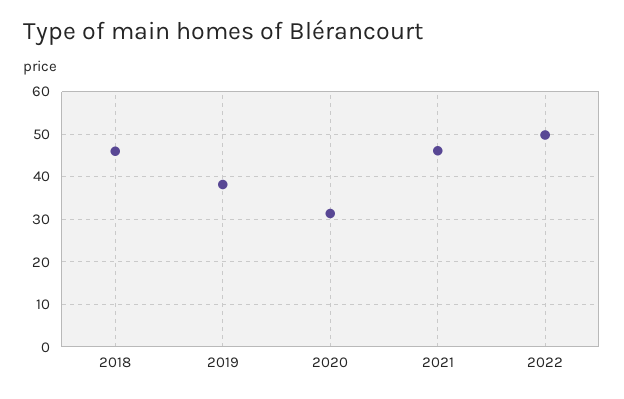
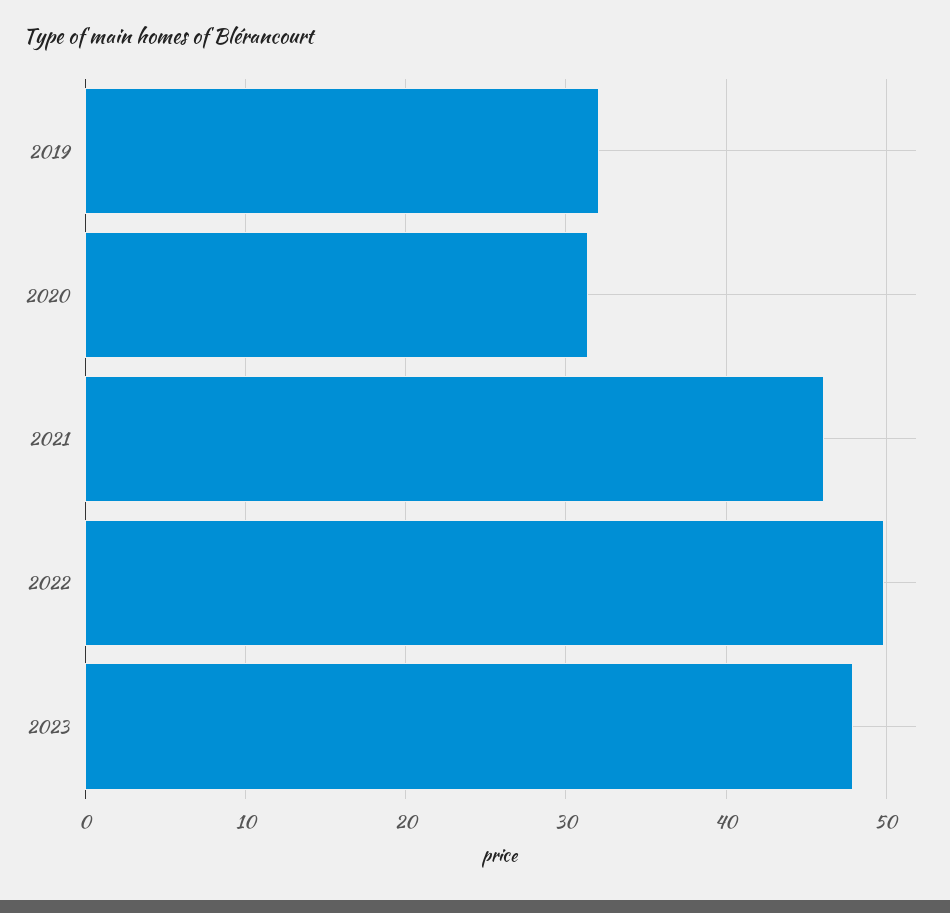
2018: 46 -> none
2019: 38 -> 32
2023: none -> 48

